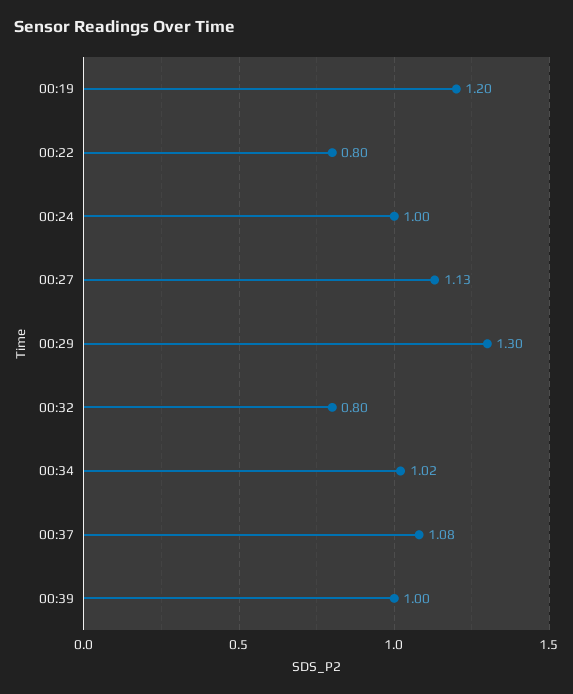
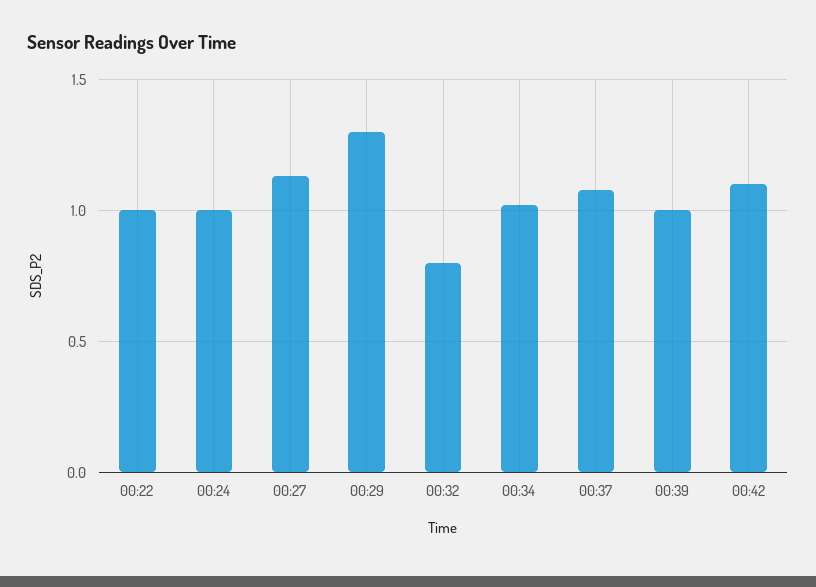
00:19: 1.2 -> none
00:22: 0.8 -> 1
00:42: none -> 1.1

